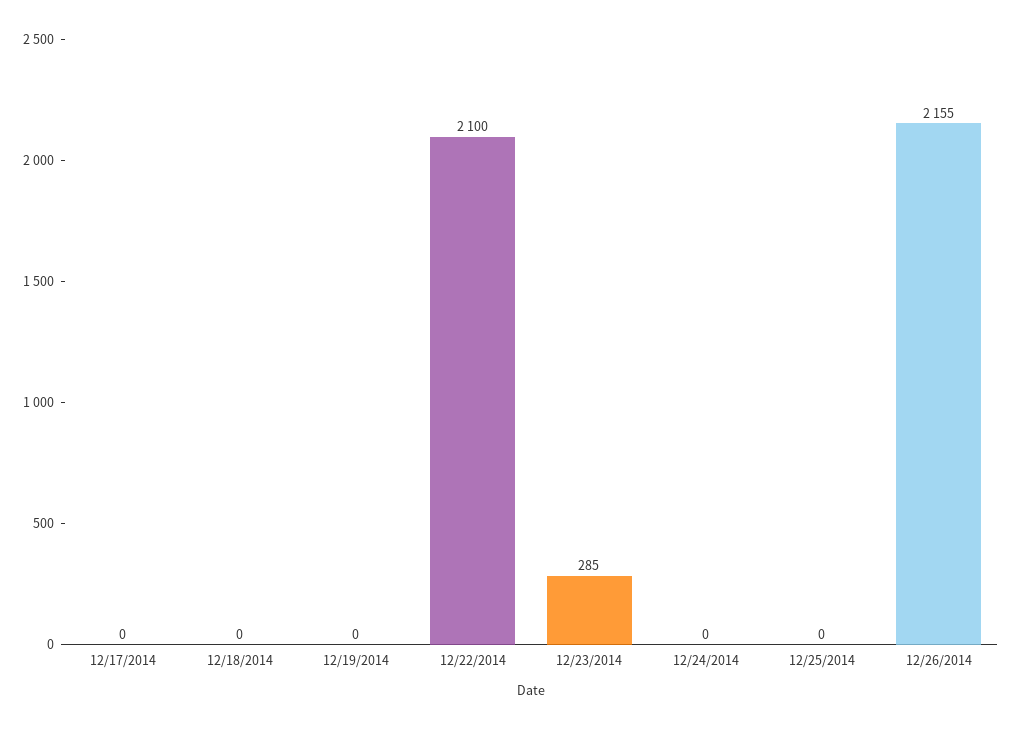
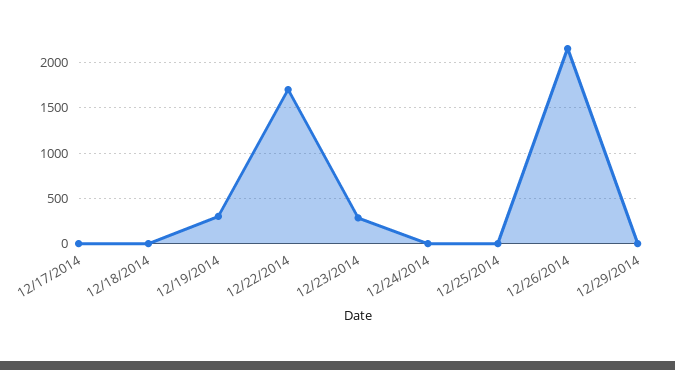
12/19/2014: 0 -> 300
12/22/2014: 2100 -> 1700
12/29/2014: none -> 0

